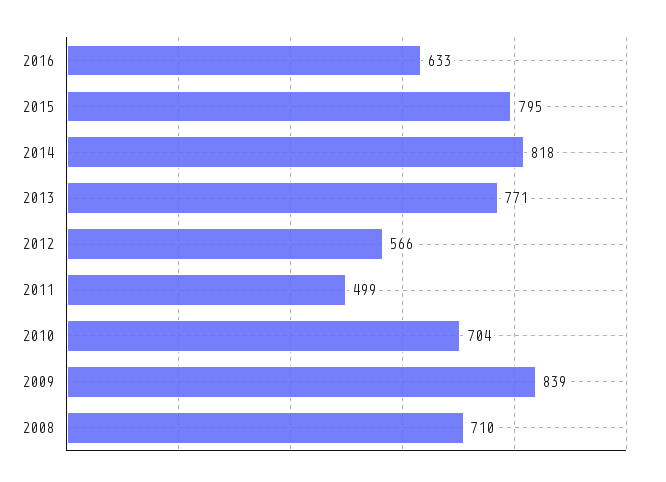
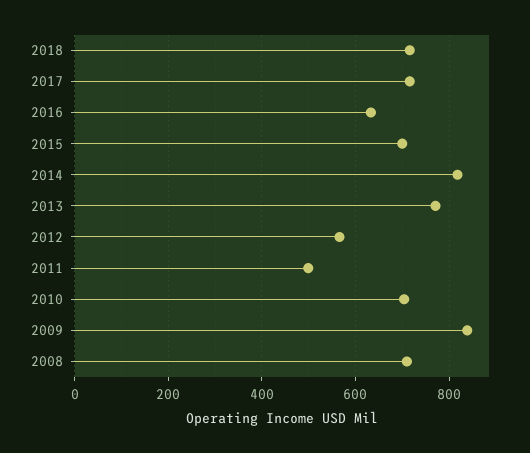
2015: 795 -> 700
2018: none -> 720
2017: none -> 720

